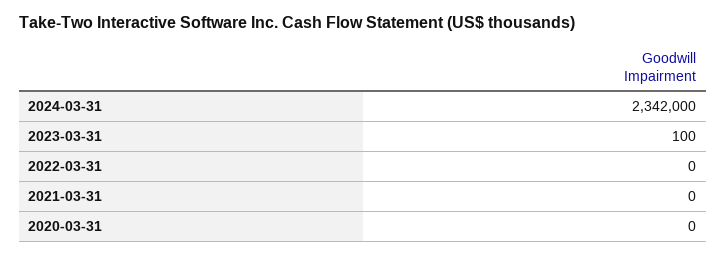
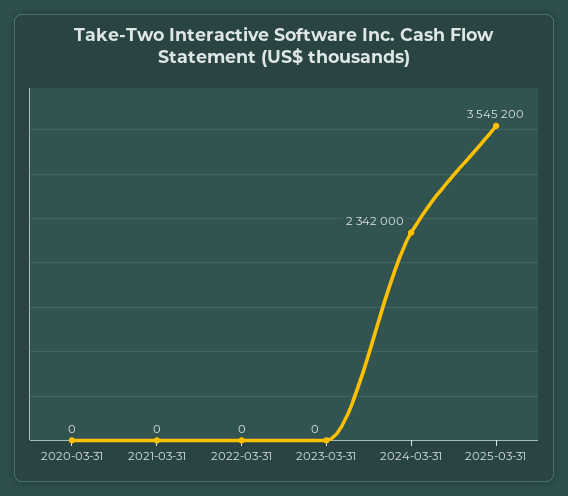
2023-03-31: 100 -> 0
2025-03-31: none -> 3545200

